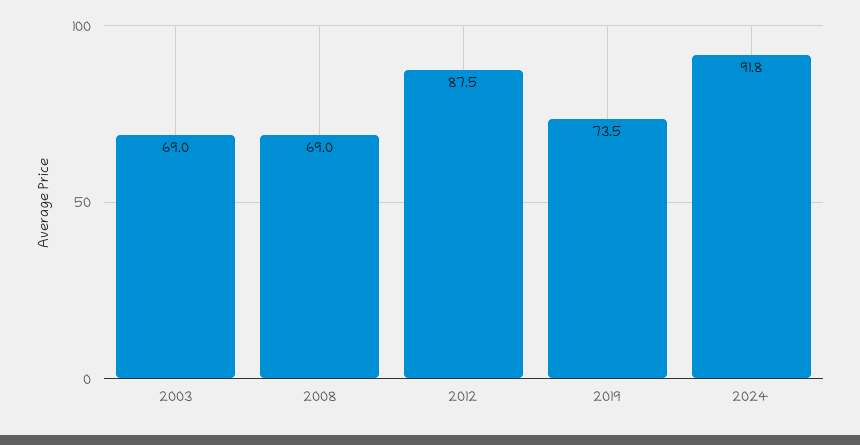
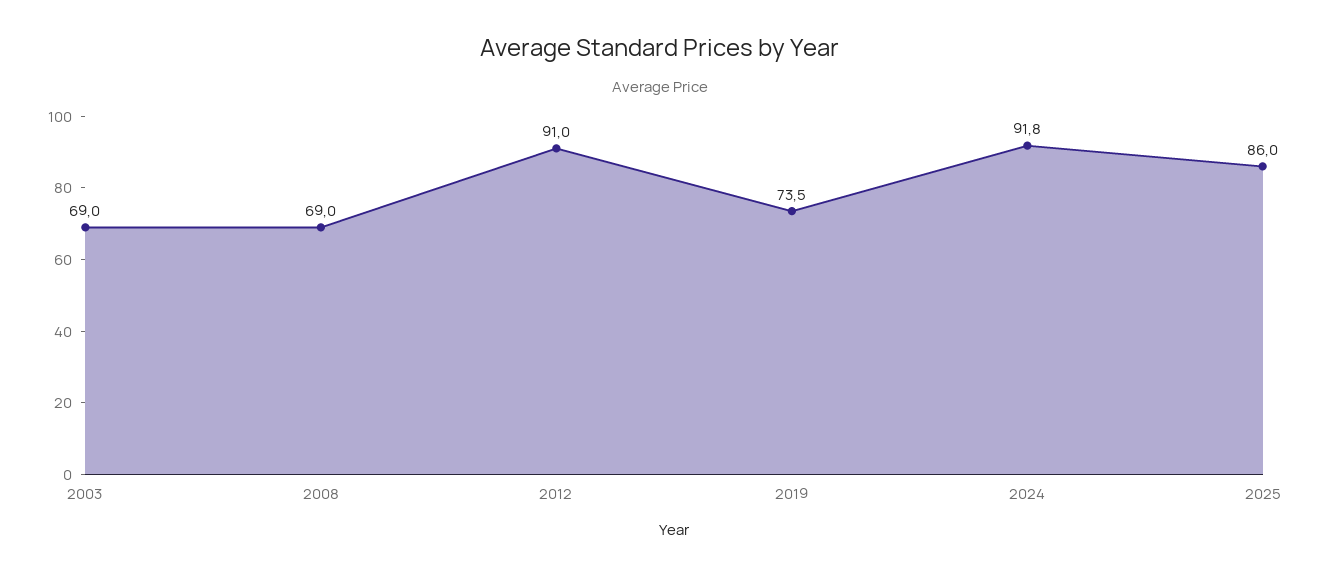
2012: 87.5 -> 91
2025: none -> 86

